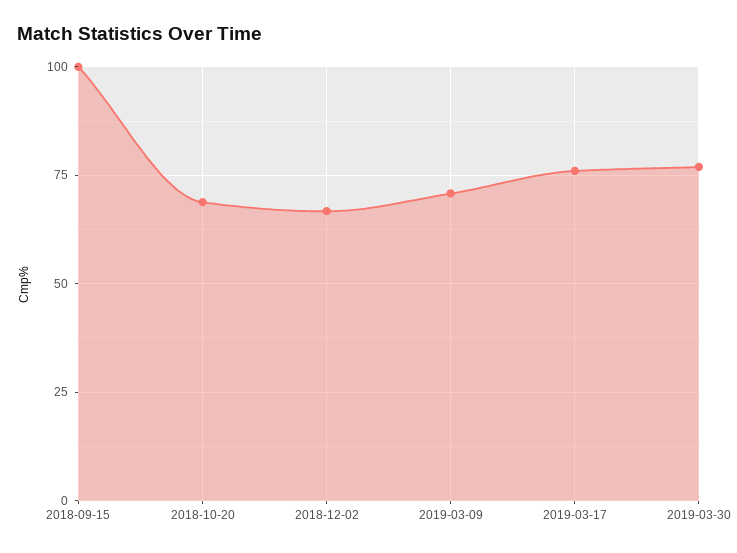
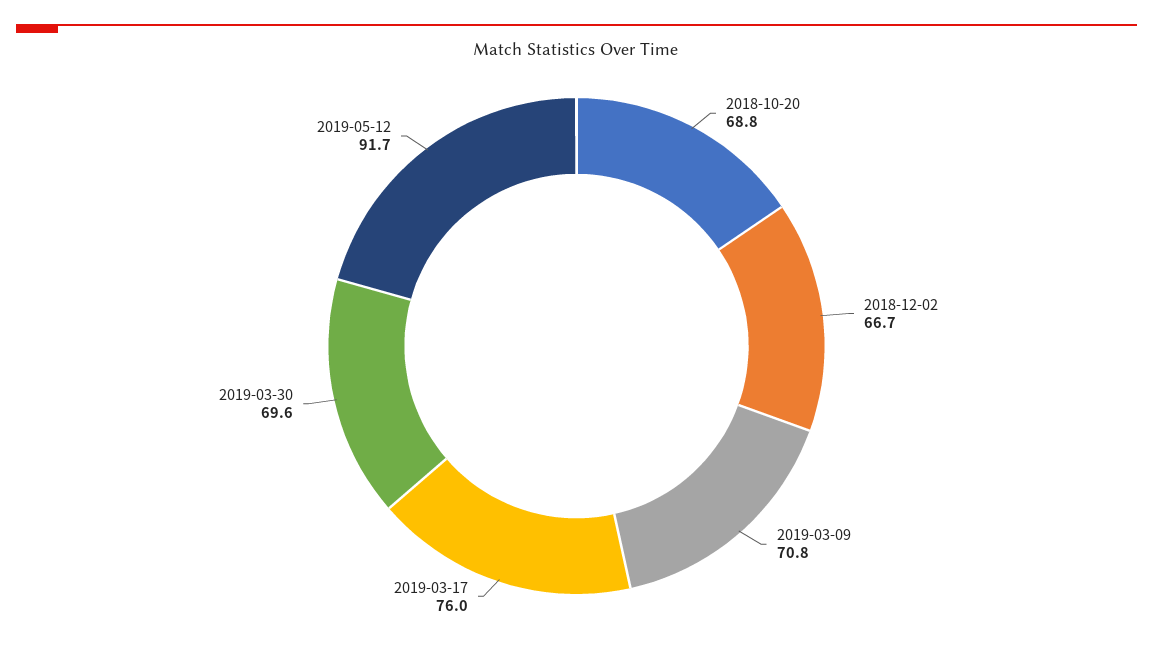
2018-09-15: 100 -> none
2019-03-30: 77.5 -> 69.6
2019-05-12: none -> 91.7

